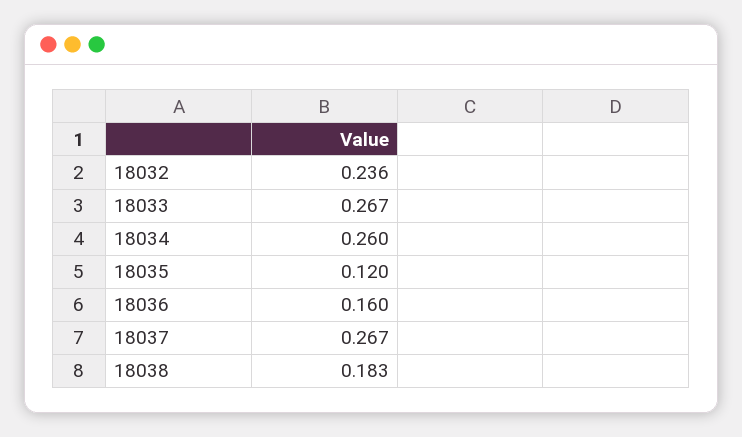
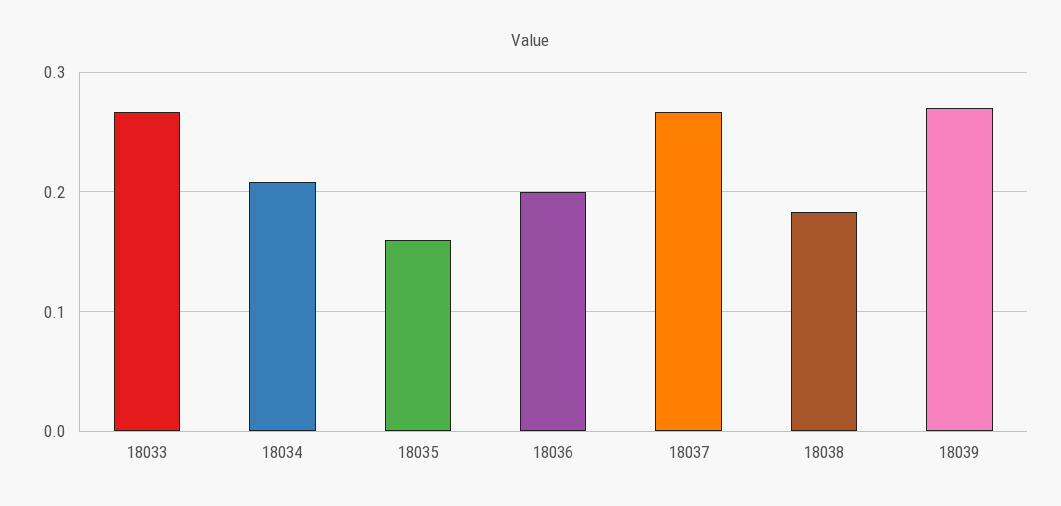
18032: 0.236 -> none
18034: 0.26 -> 0.21
18035: 0.12 -> 0.16
18036: 0.16 -> 0.2
18039: none -> 0.27

